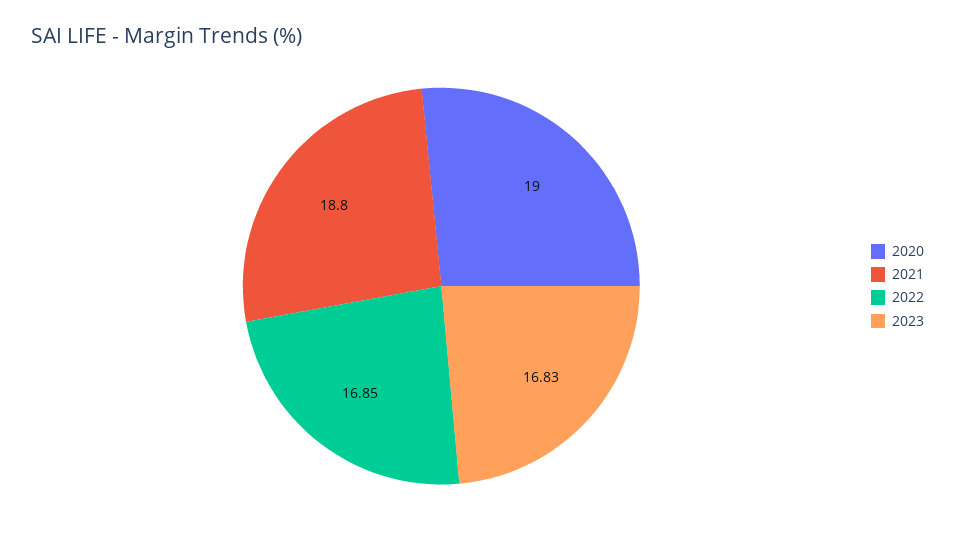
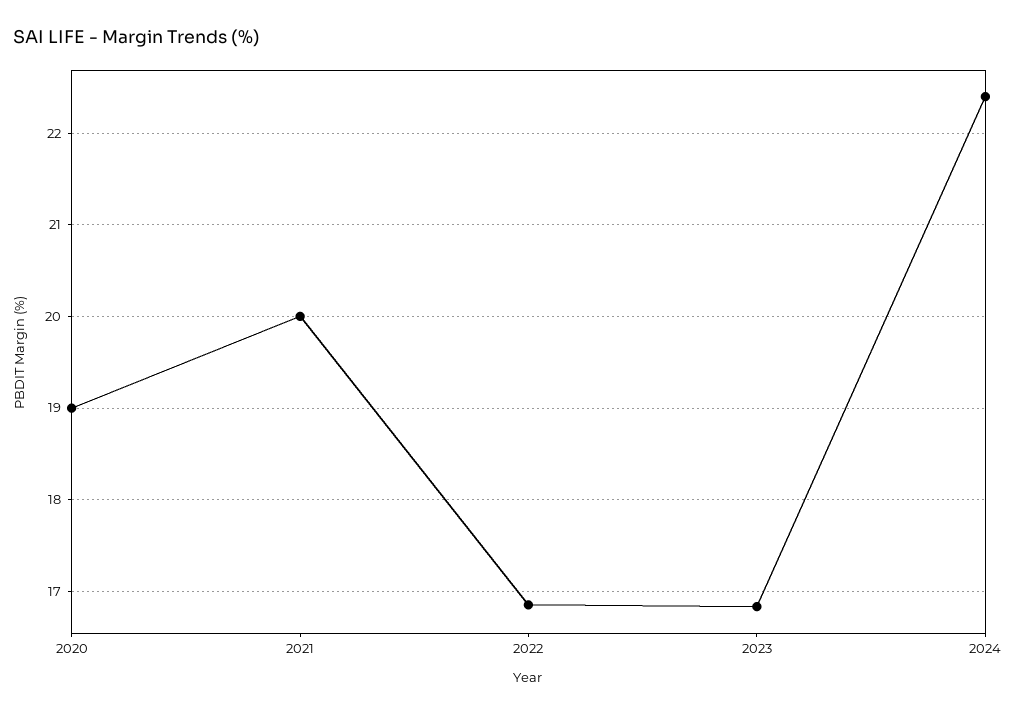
2021: 18.8 -> 20
2024: none -> 22.4

